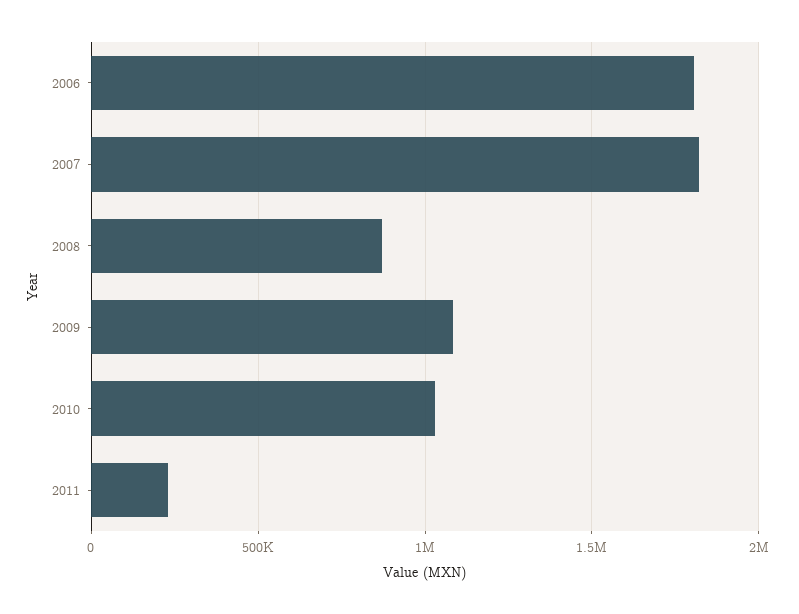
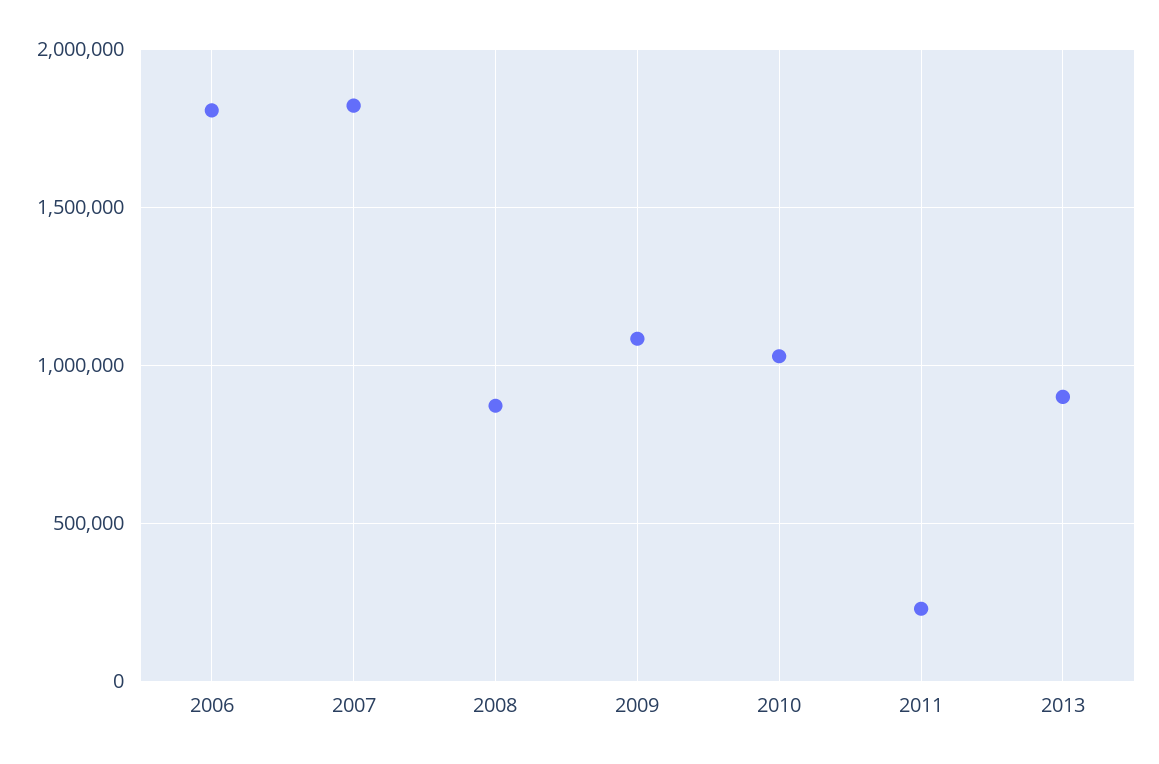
2013: none -> 900000

